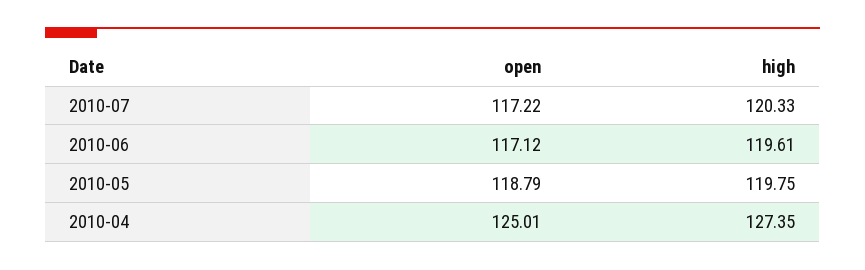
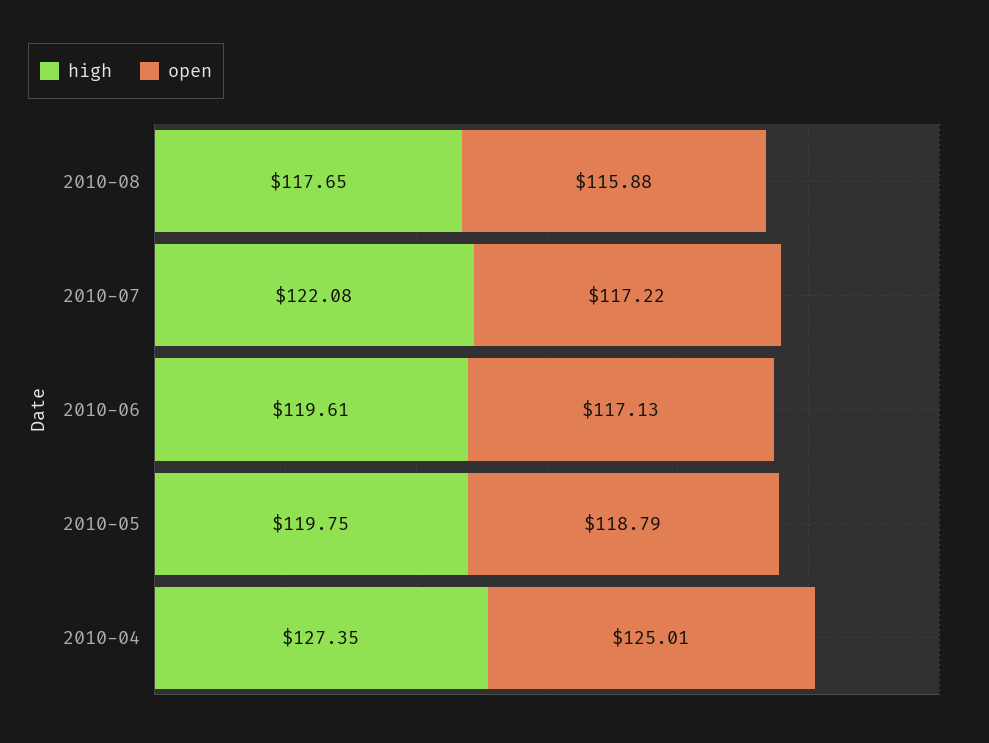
high, 2010-07: 120.33 -> 122.08
open, 2010-06: 117.12 -> 117.13
high, 2010-08: none -> 117.65
open, 2010-08: none -> 115.88

